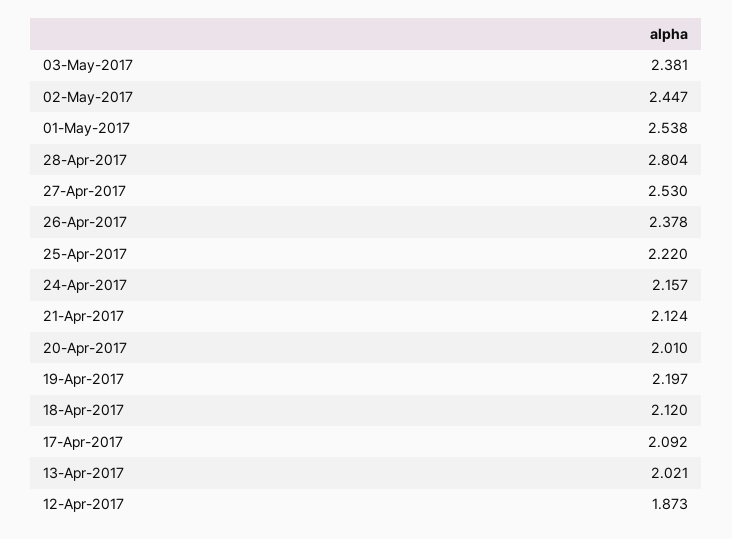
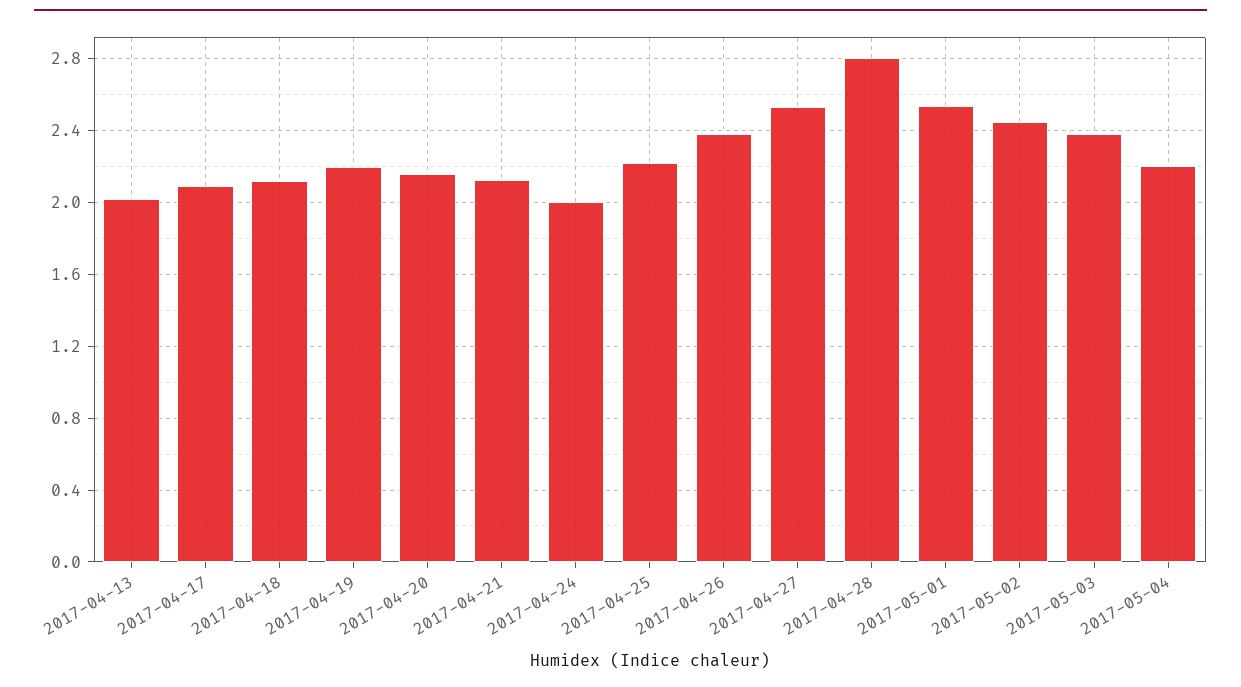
24-Apr-2017: 2.157 -> 2
20-Apr-2017: 2.01 -> 2.15
12-Apr-2017: 1.873 -> none
2017-05-04: none -> 2.2

